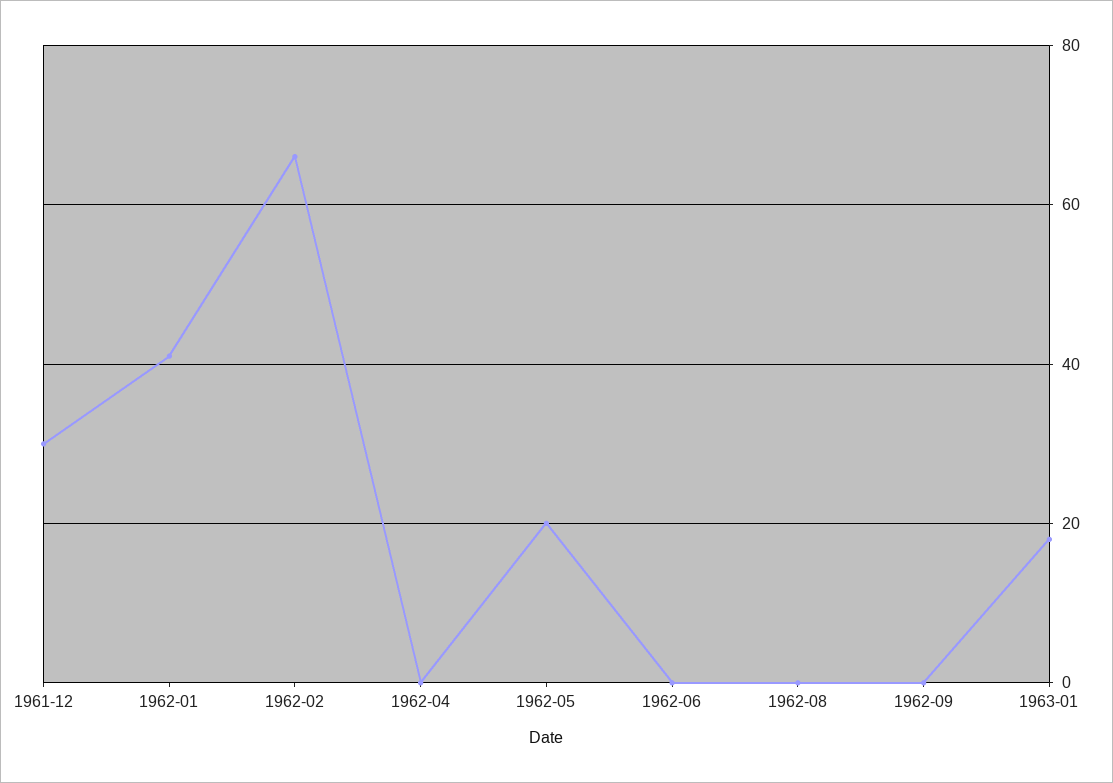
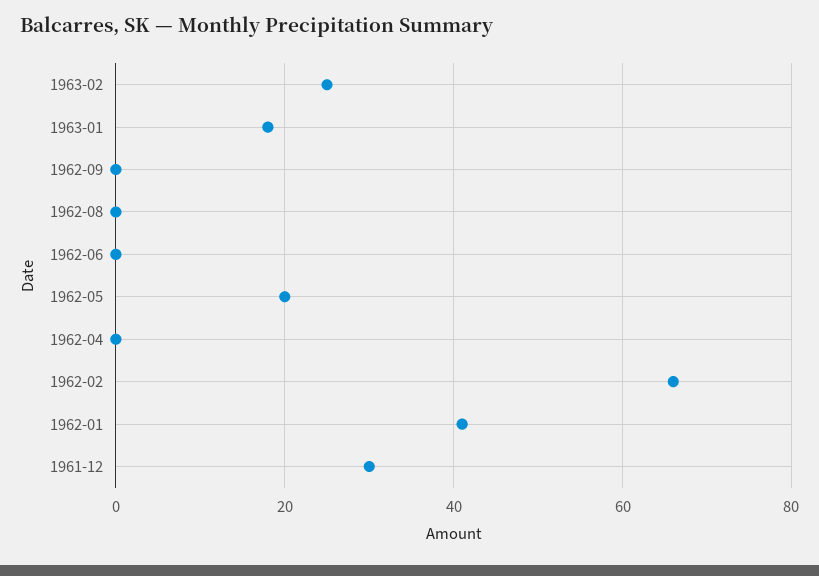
1963-02: none -> 25

